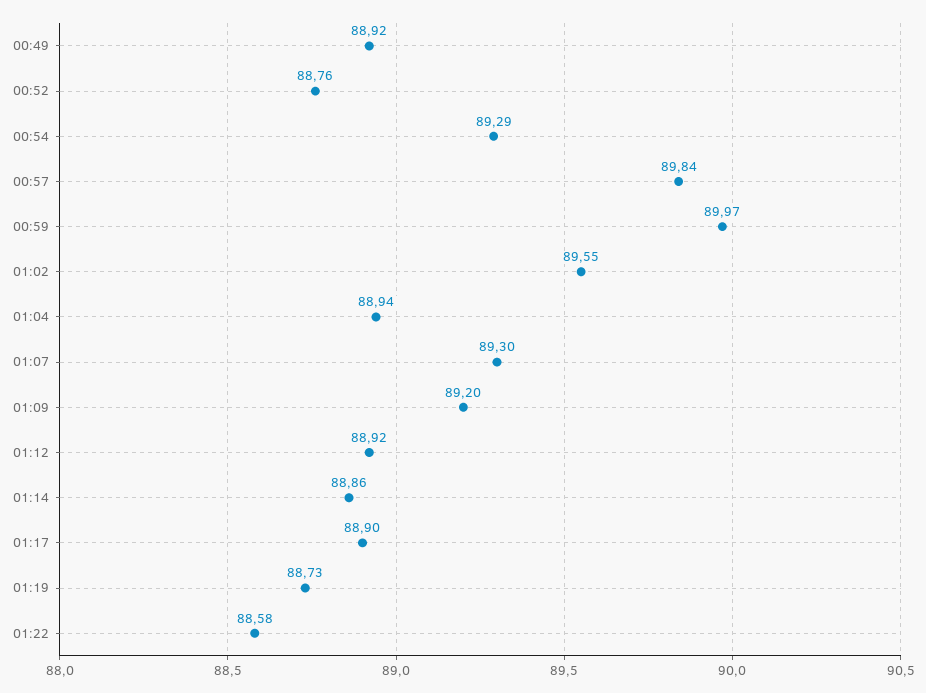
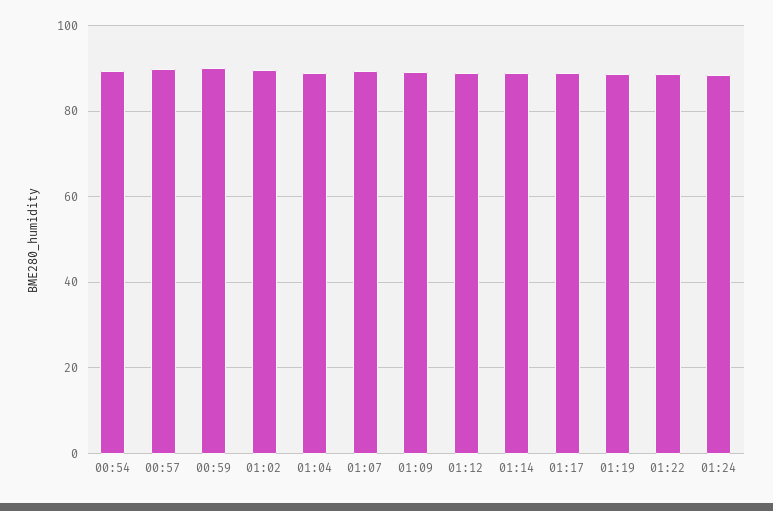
00:49: 88.92 -> none
00:52: 88.76 -> none
01:24: none -> 88

